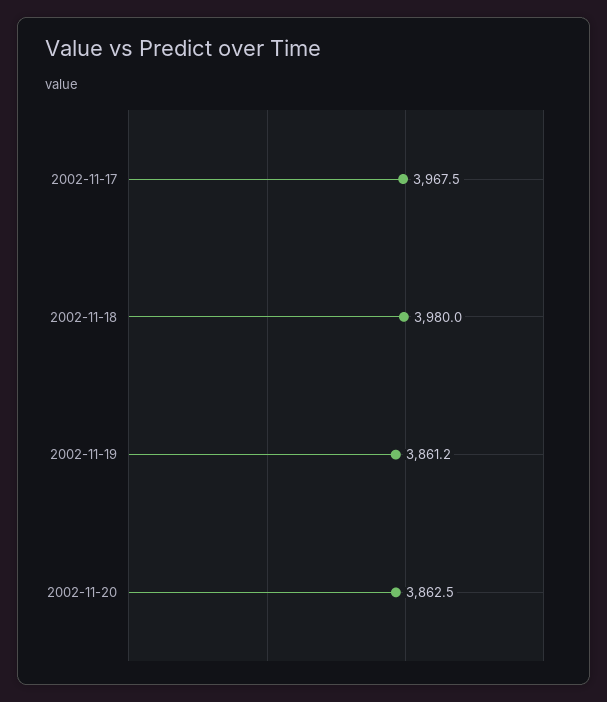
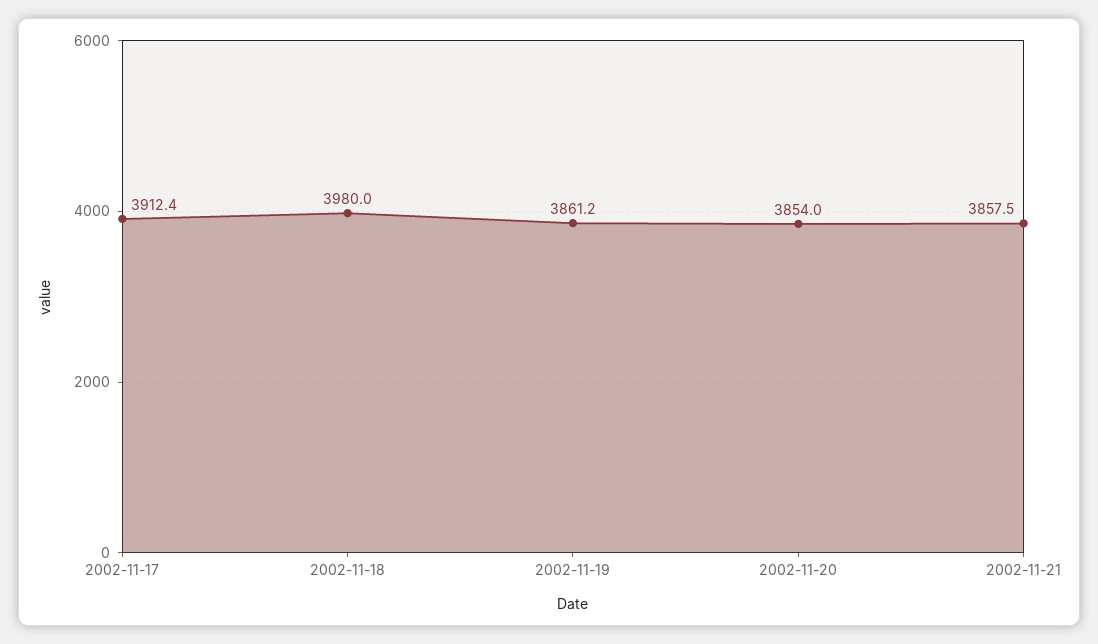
2002-11-17: 3967.5 -> 3912.4
2002-11-20: 3862.5 -> 3854
2002-11-21: none -> 3857.5

